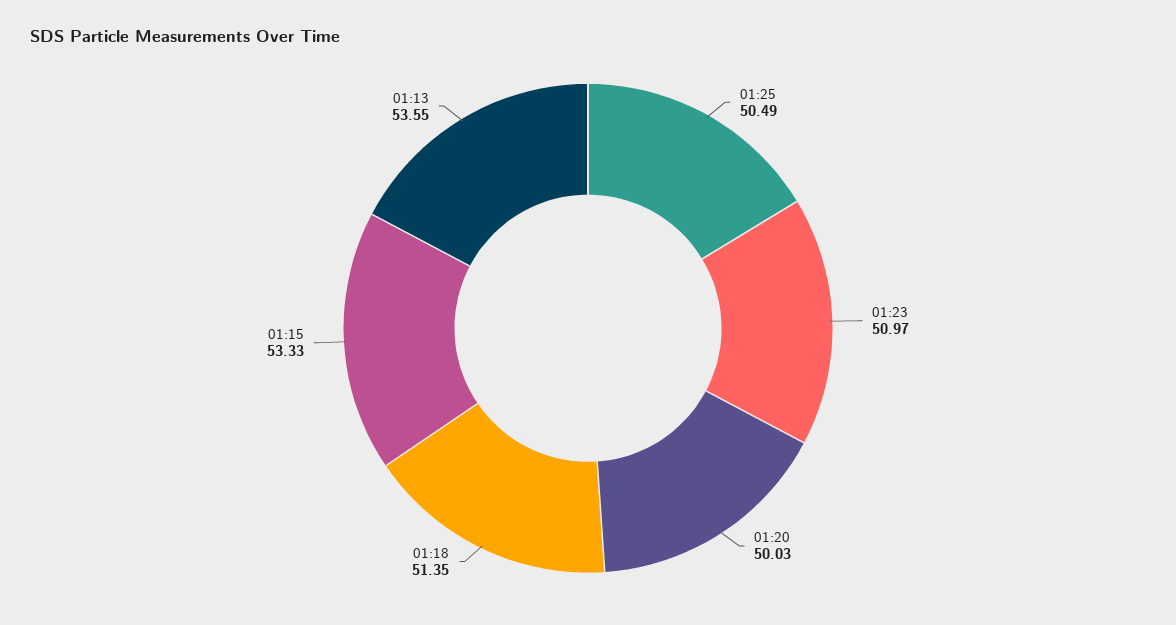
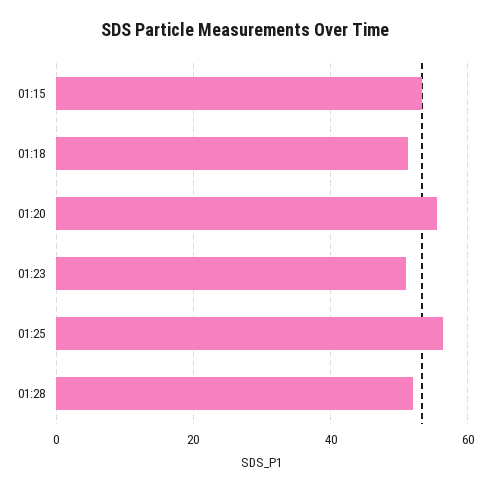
01:25: 50.49 -> 56
01:20: 50.03 -> 56
01:13: 53.55 -> none
01:28: none -> 52

